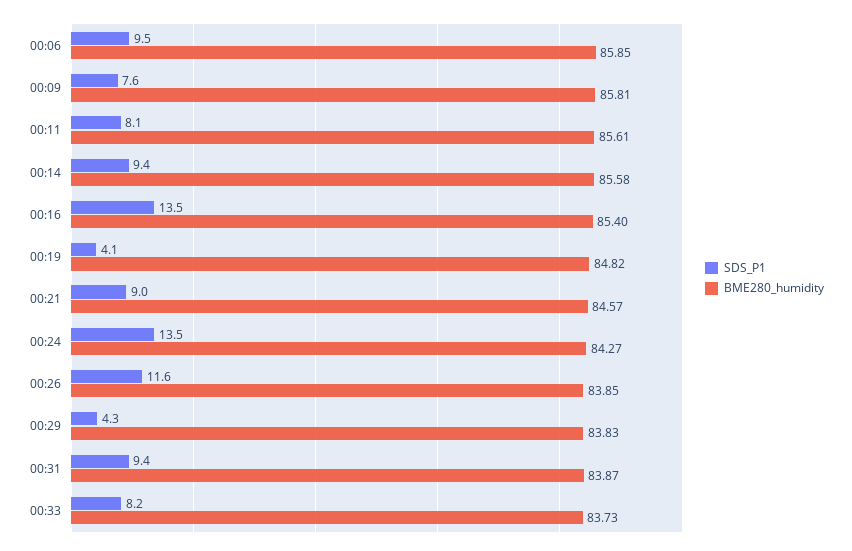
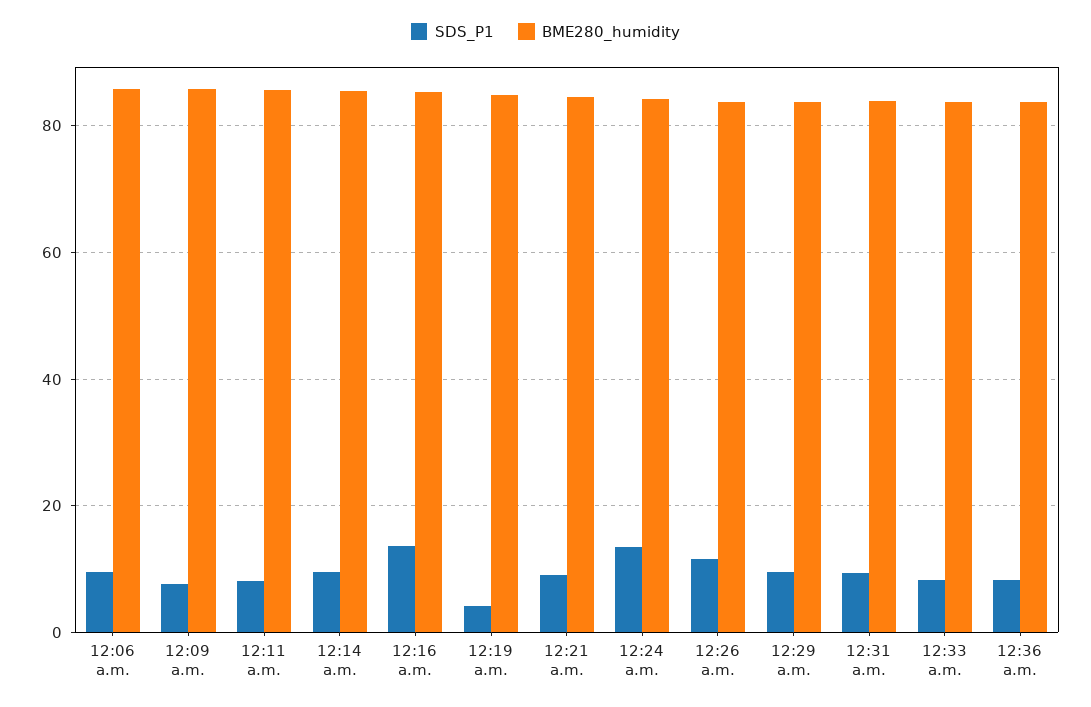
SDS_P1, 00:29: 4.3 -> 10
SDS_P1, 12:36 a.m.: none -> 8
BME280_humidity, 12:36 a.m.: none -> 84

